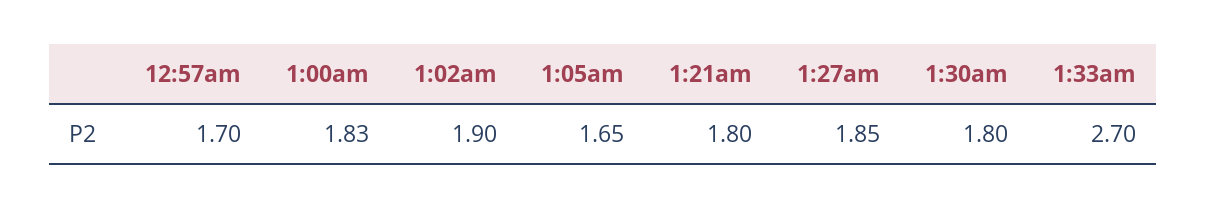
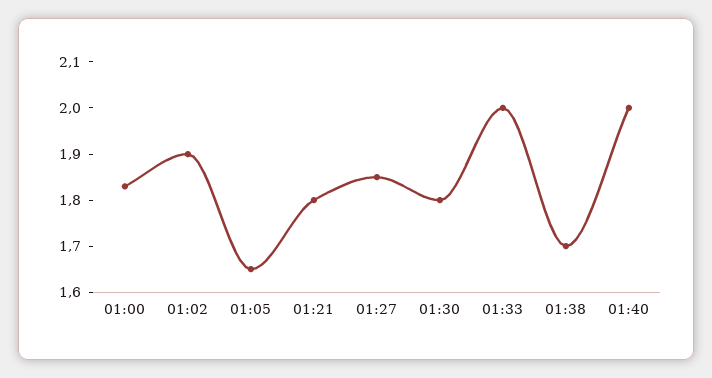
12:57am: 1.7 -> none
1:33am: 2.7 -> 2
01:38: none -> 1.7
01:40: none -> 2

